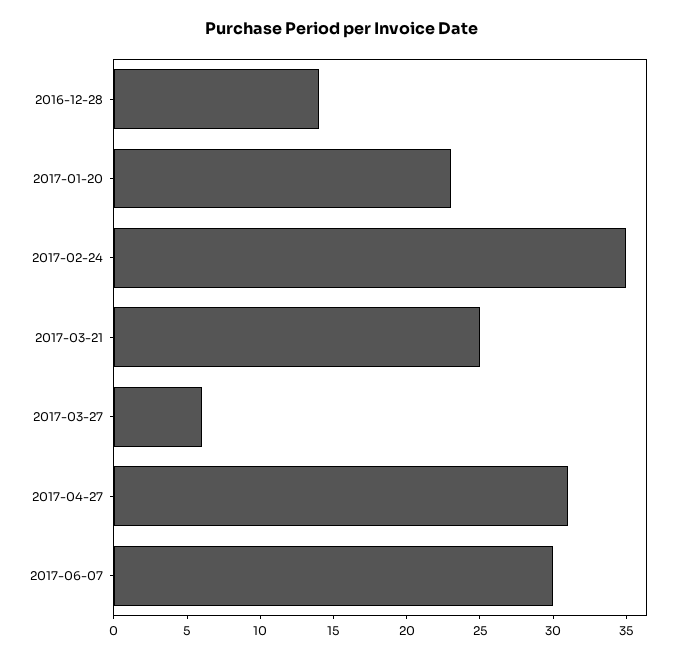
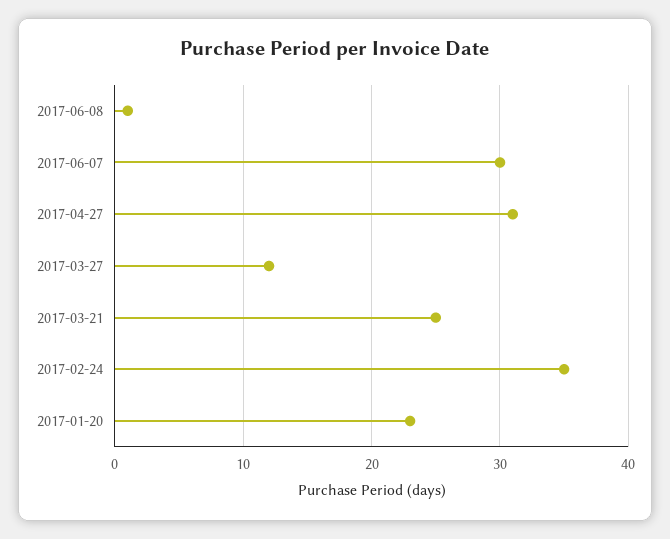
2016-12-28: 14 -> none
2017-03-27: 6 -> 12
2017-06-08: none -> 1

